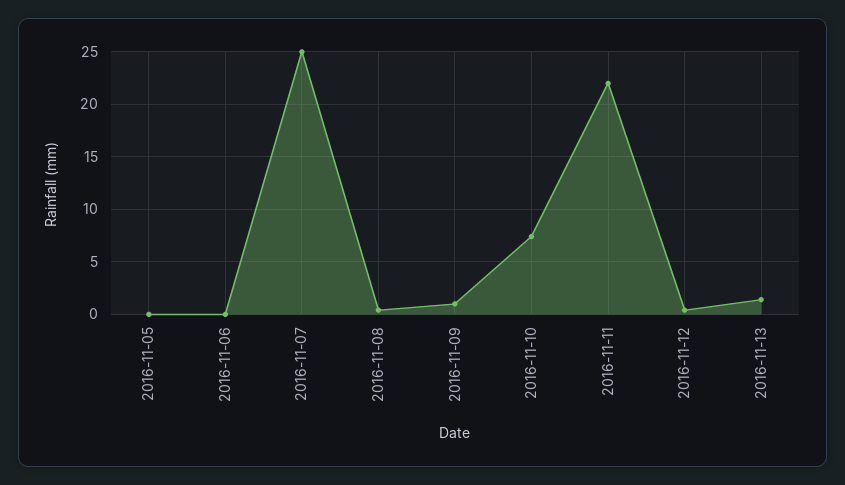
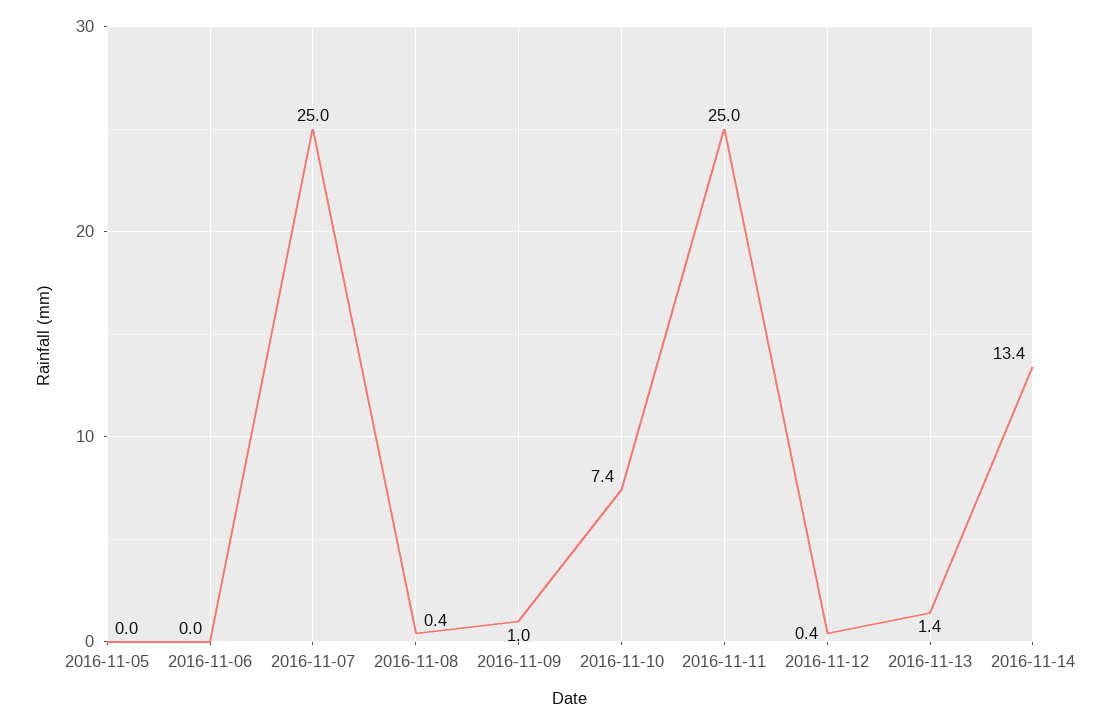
2016-11-11: 22 -> 25
2016-11-14: none -> 13.4

